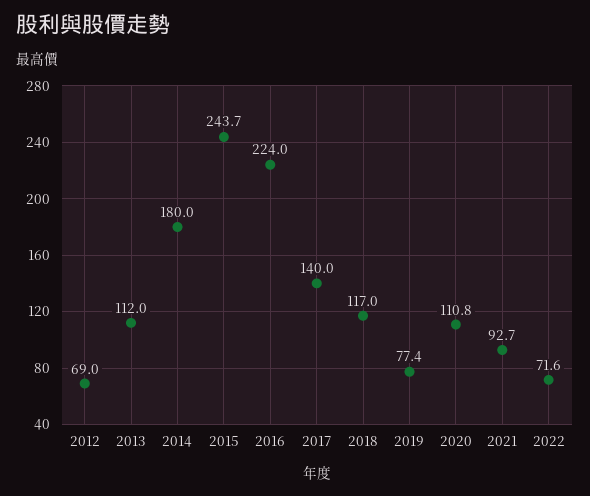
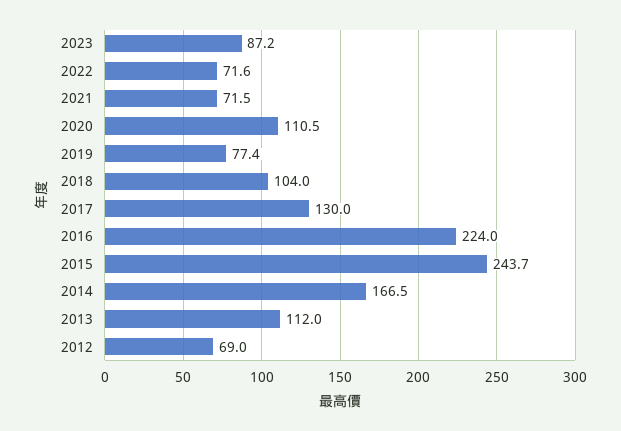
2014: 180 -> 166.5
2017: 140 -> 130
2018: 117 -> 104
2020: 110.8 -> 110.5
2021: 92.7 -> 71.5
2023: none -> 87.2

